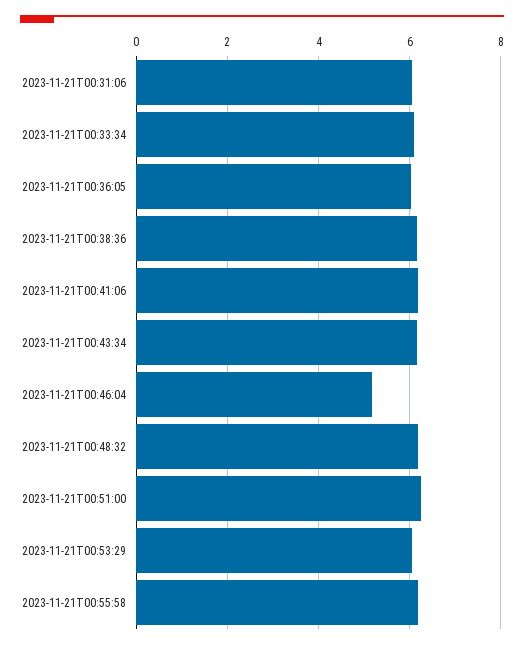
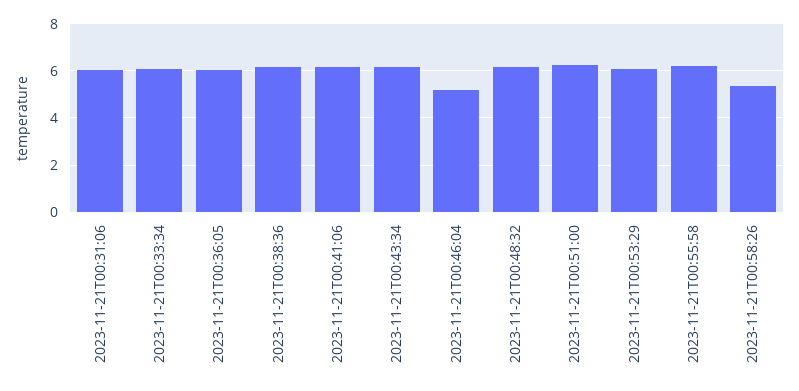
2023-11-21T00:58:26: none -> 5.5

